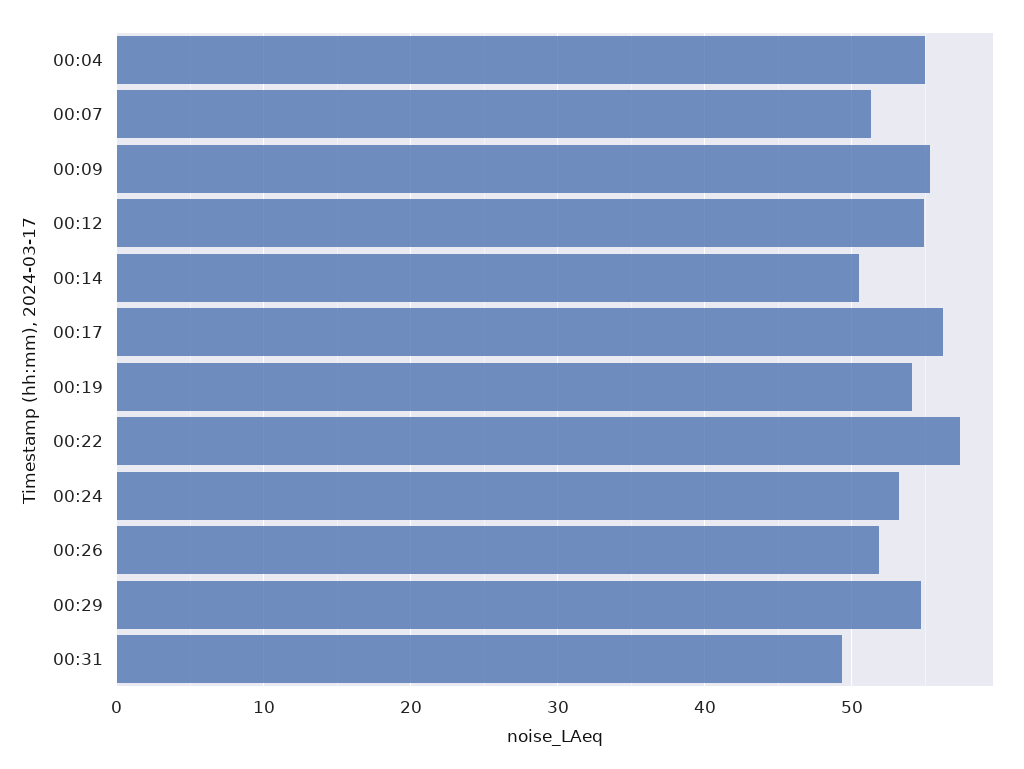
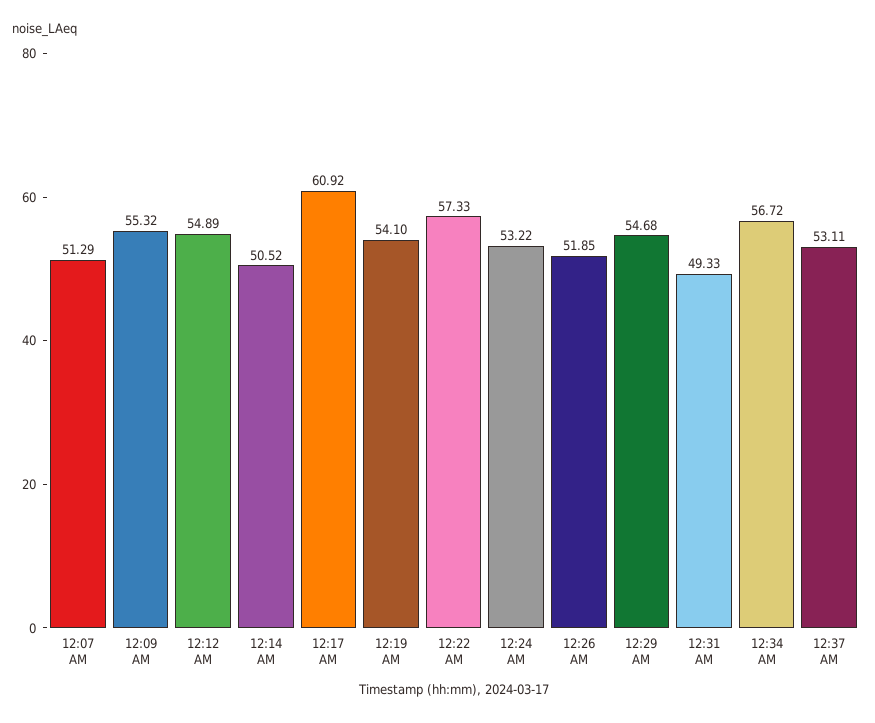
00:04: 55 -> none
00:17: 56 -> 60.92
12:34 AM: none -> 56.72
12:37 AM: none -> 53.11

